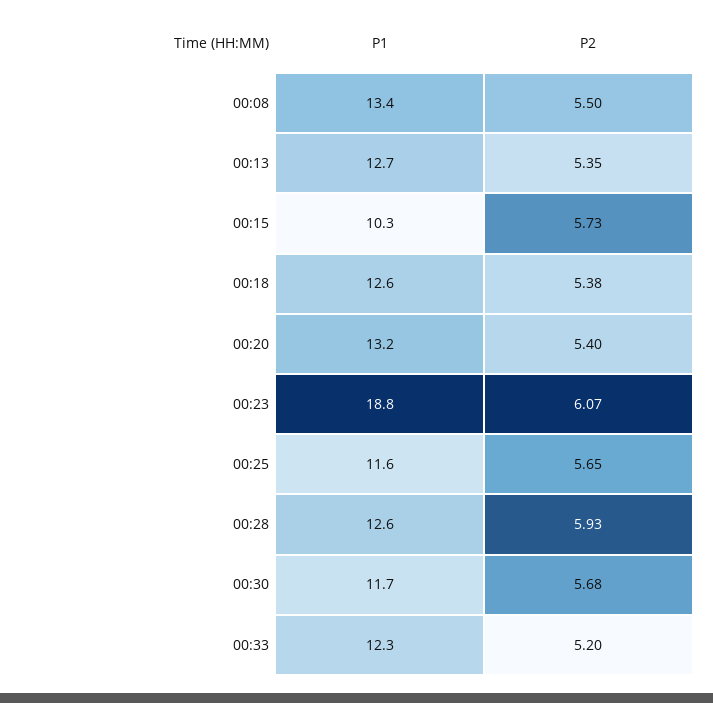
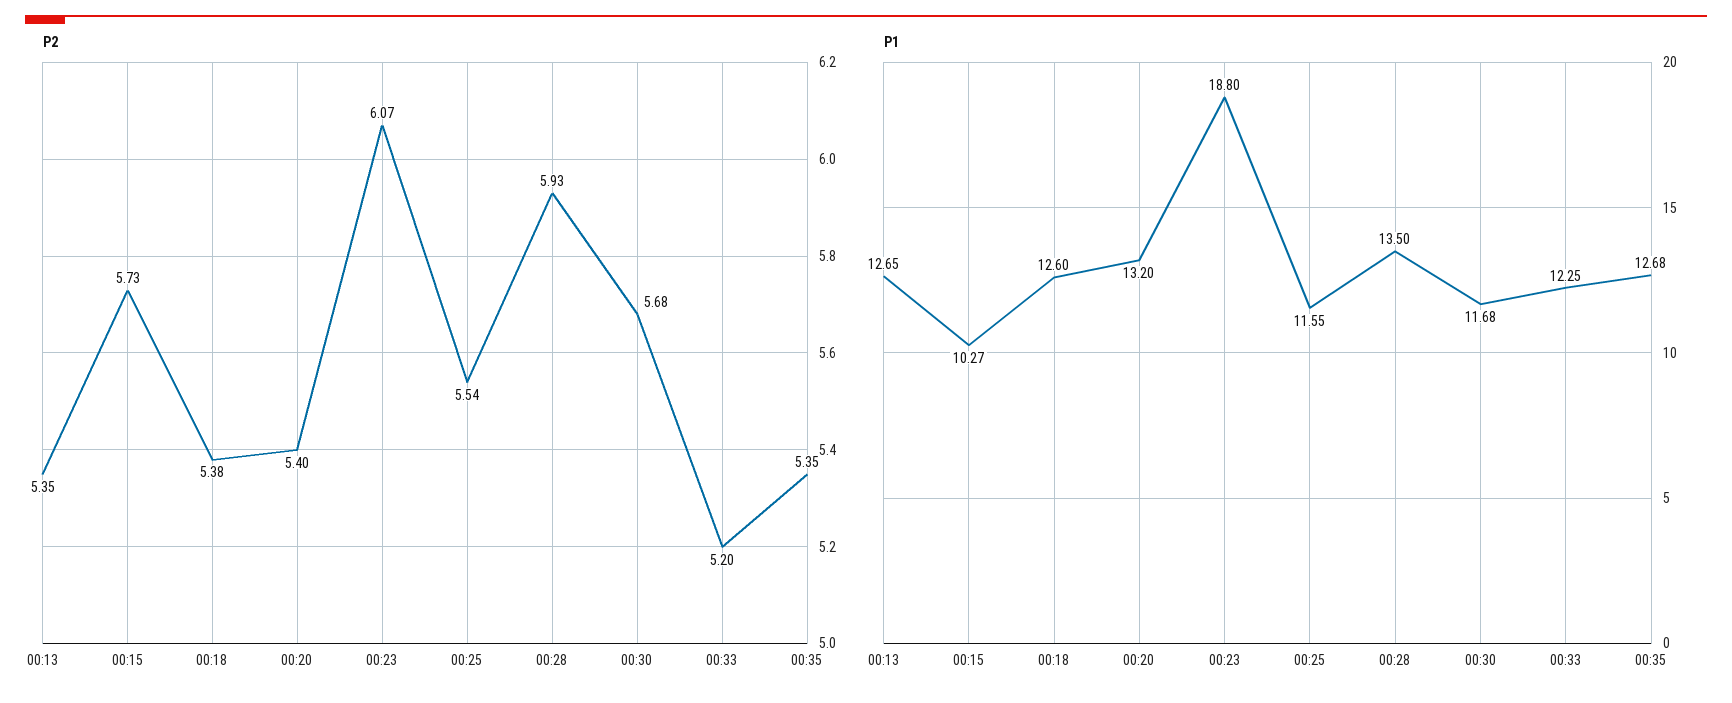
P1, 00:08: 13.4 -> none
P2, 00:08: 5.5 -> none
P2, 00:25: 5.65 -> 5.54
P1, 00:28: 12.6 -> 13.5
P2, 00:35: none -> 5.35
P1, 00:35: none -> 12.68

